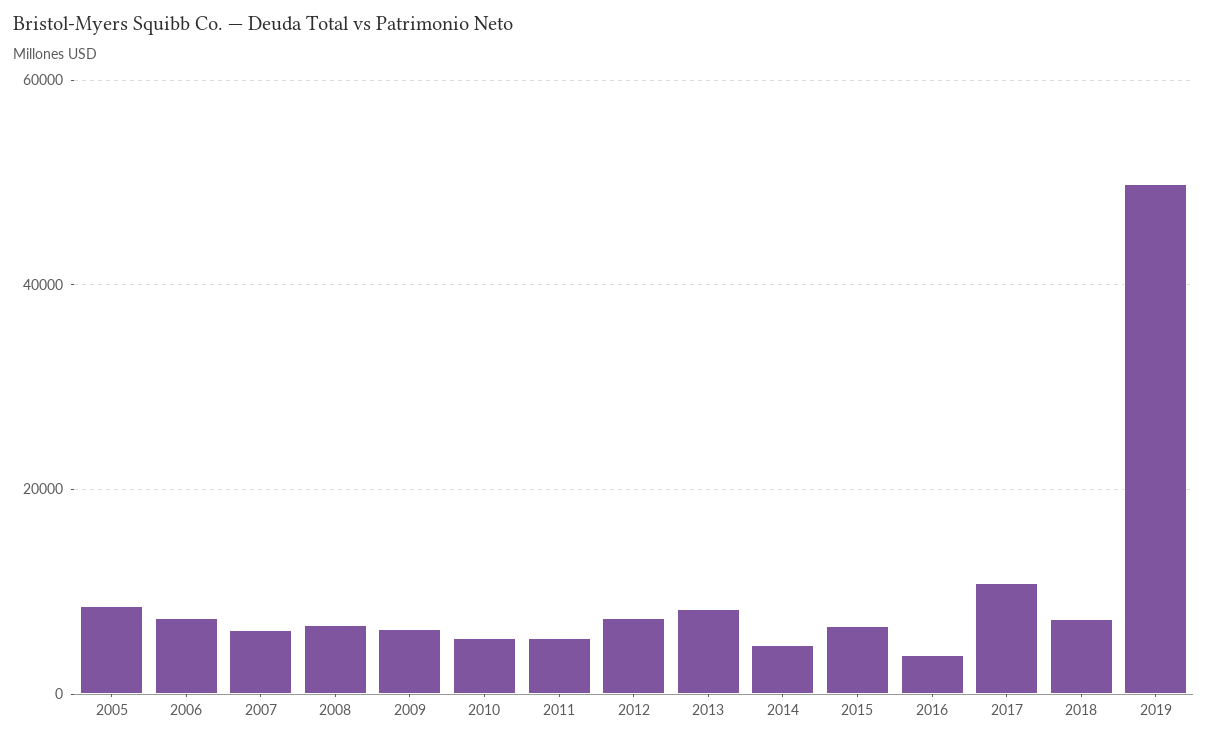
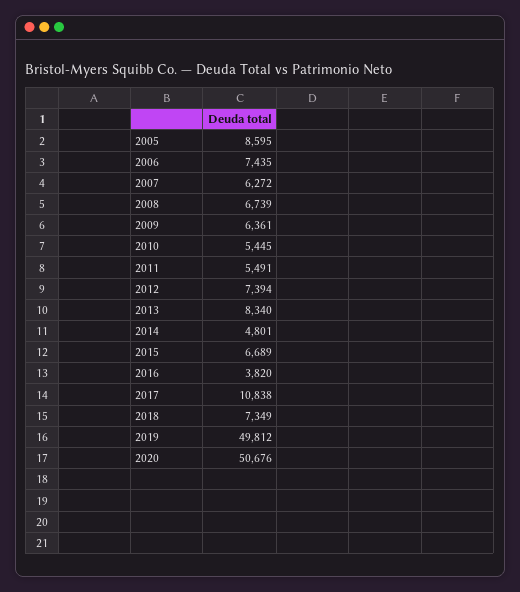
2020: none -> 50676

